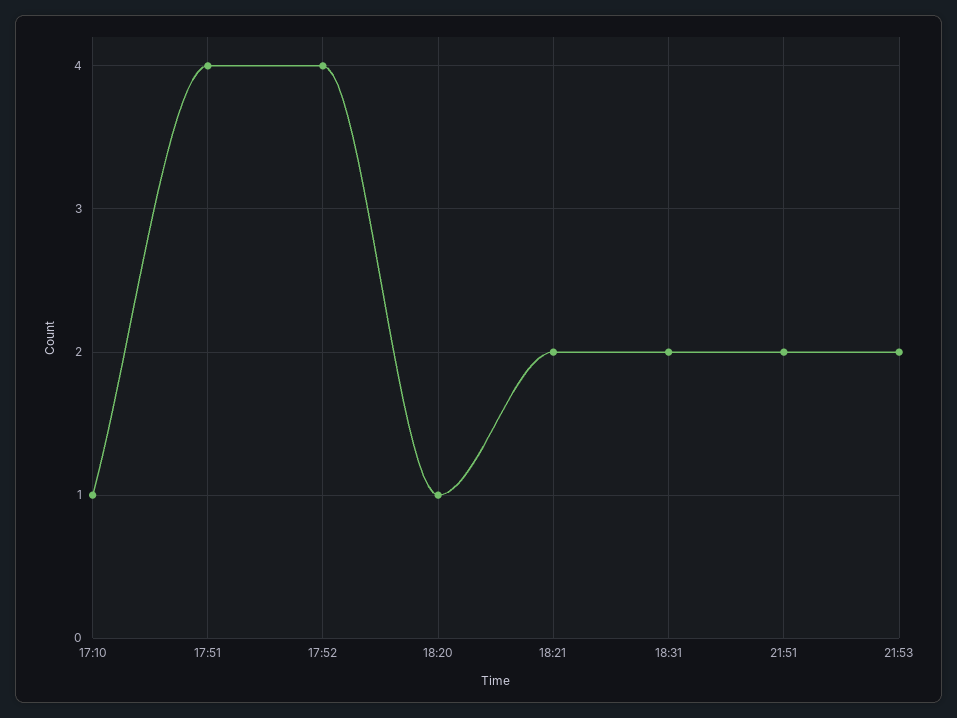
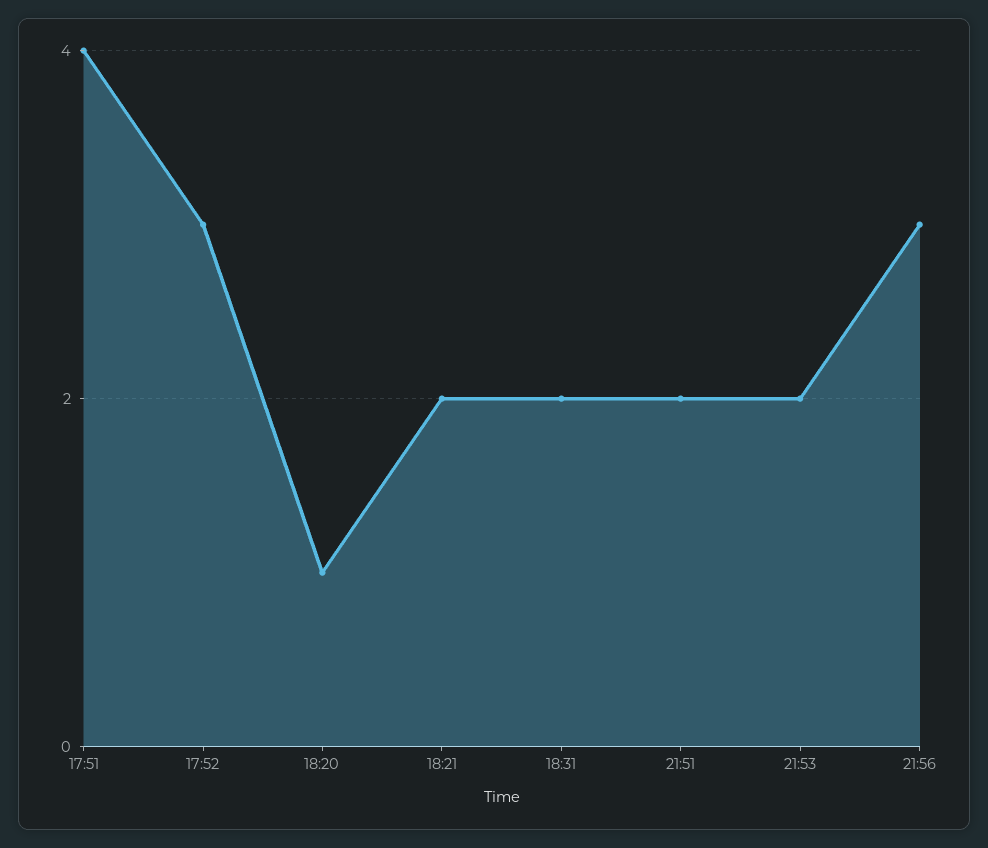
17:10: 1 -> none
17:52: 4 -> 3
21:56: none -> 3

